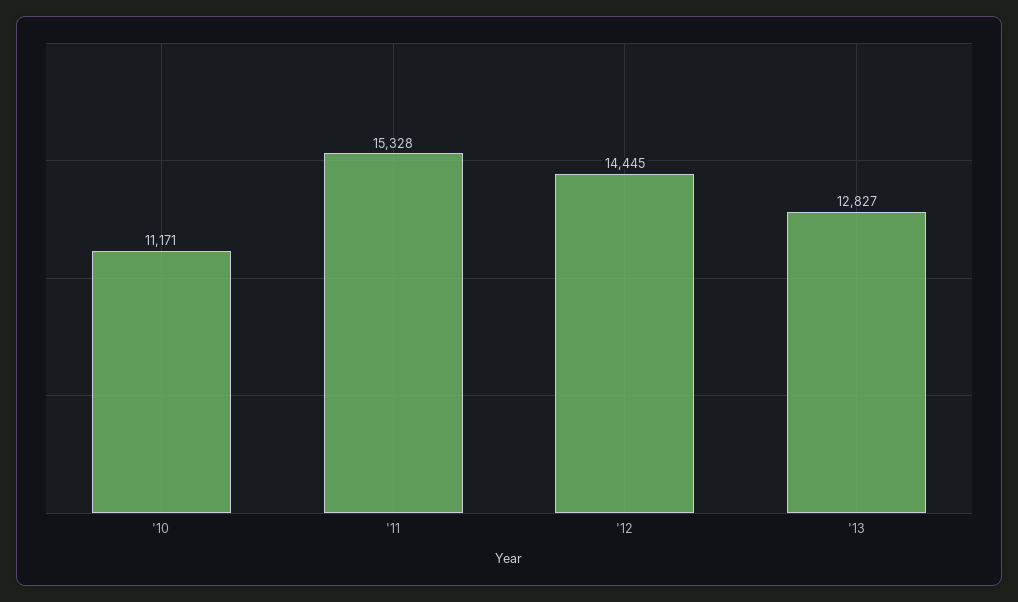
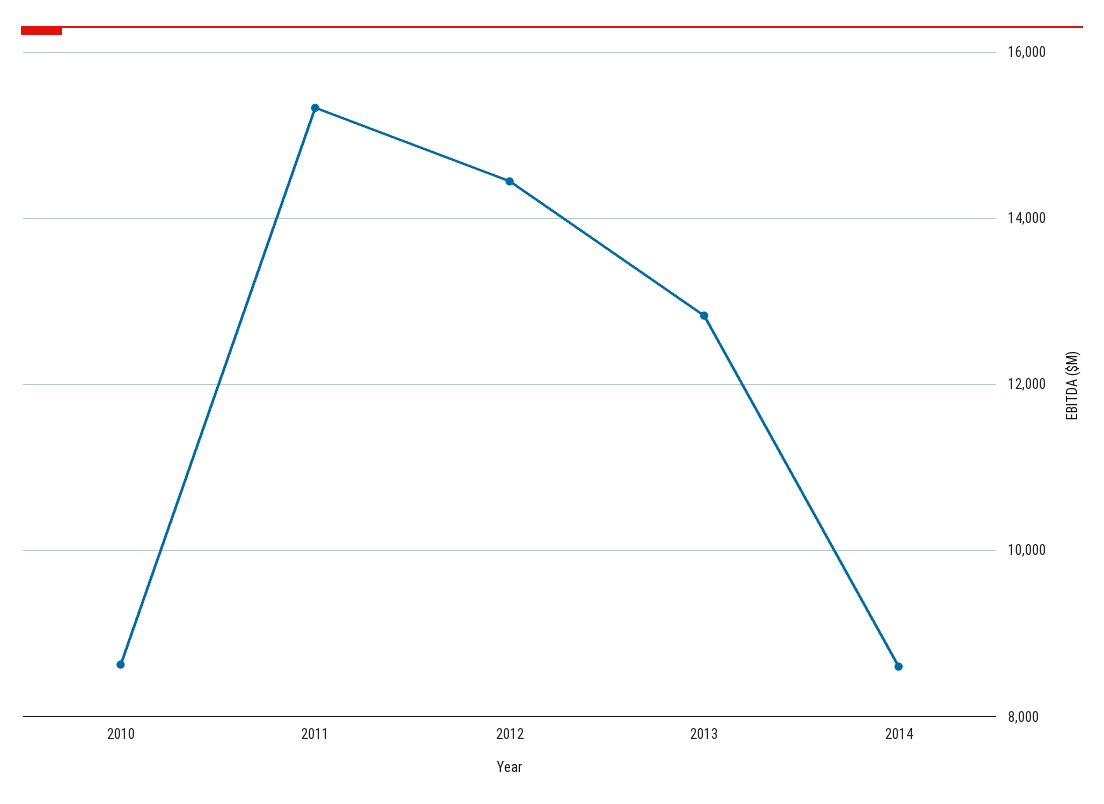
'10: 11171 -> 8600
2014: none -> 8600

